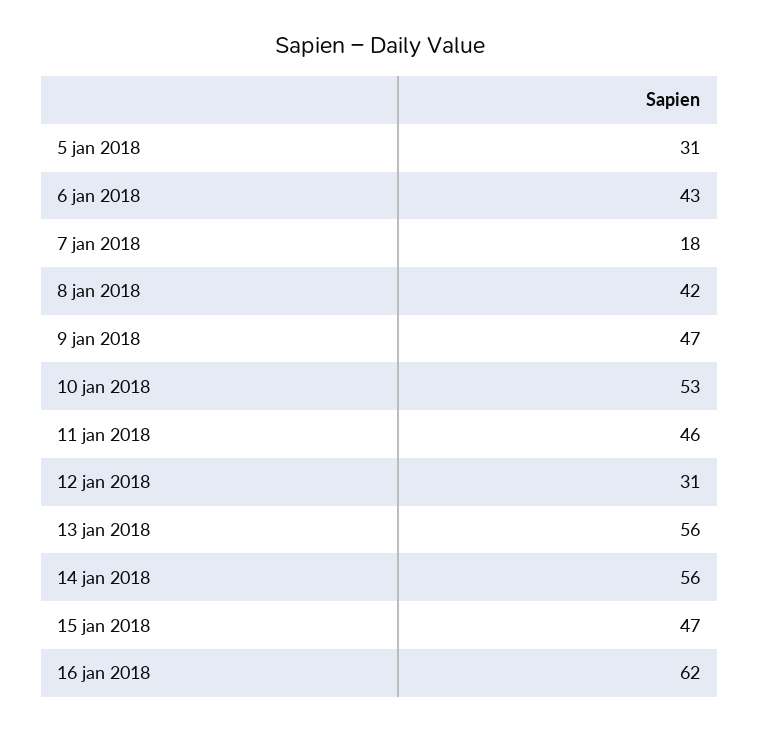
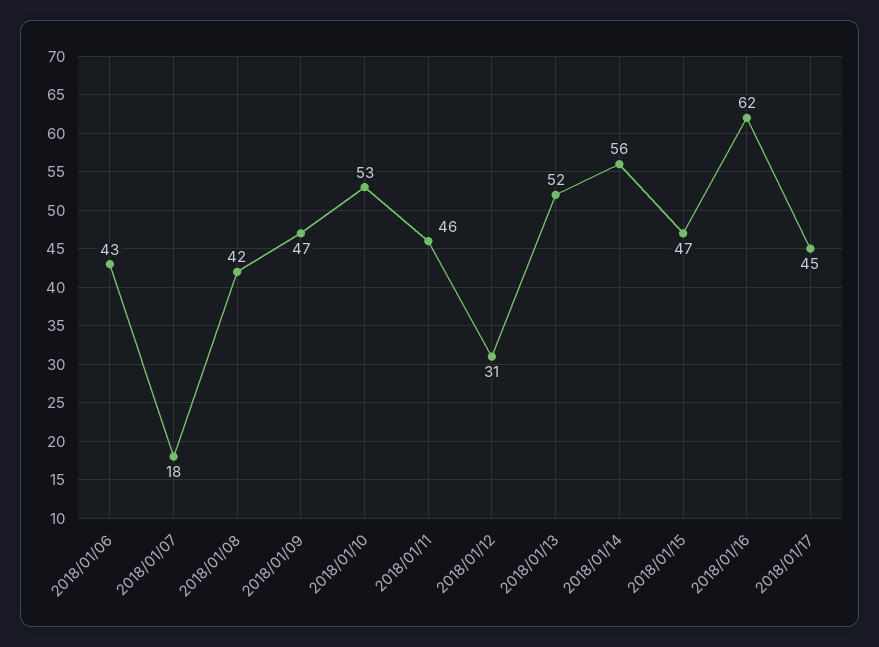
5 jan 2018: 31 -> none
13 jan 2018: 56 -> 52
2018/01/17: none -> 45

